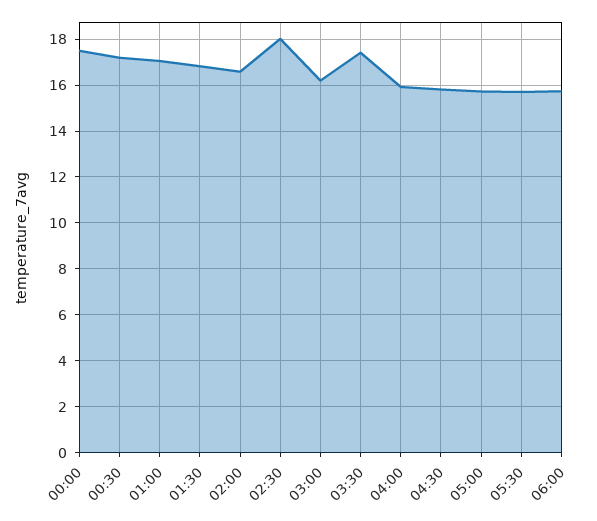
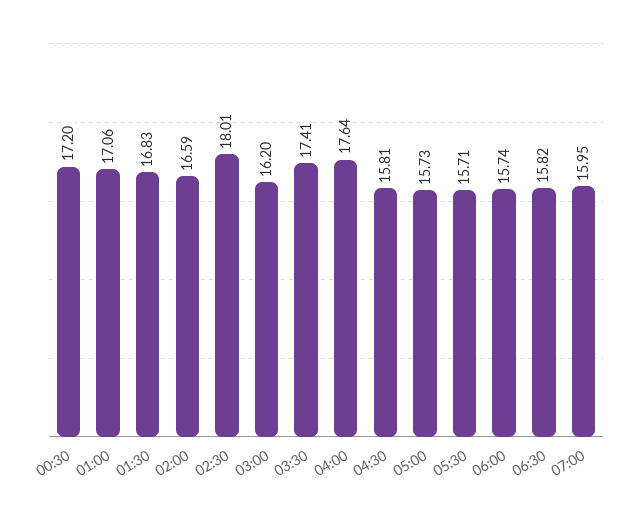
00:00: 17.5 -> none
04:00: 16 -> 17.64
06:30: none -> 15.82
07:00: none -> 15.95

